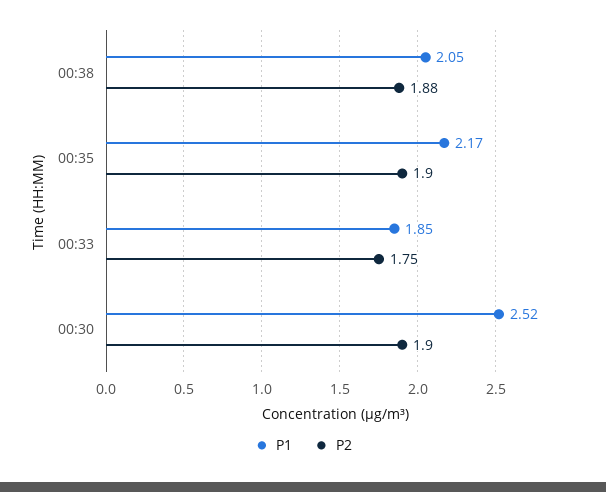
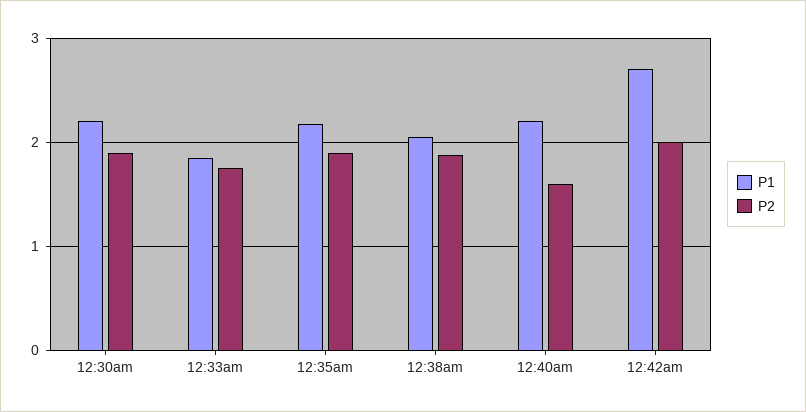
P1, 00:30: 2.52 -> 2.2
P1, 12:40am: none -> 2.2
P2, 12:40am: none -> 1.6
P1, 12:42am: none -> 2.7
P2, 12:42am: none -> 2

